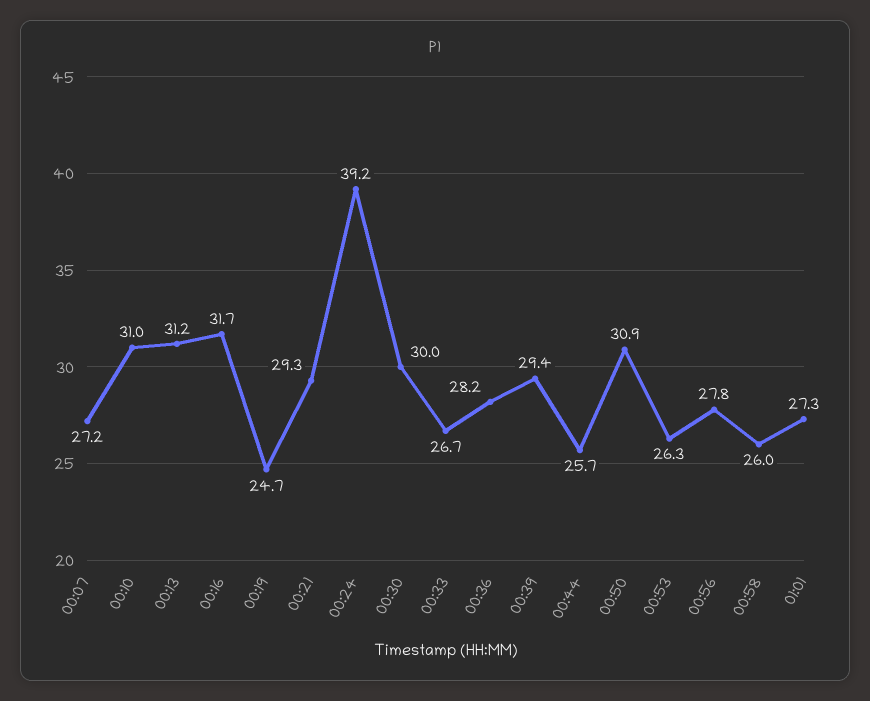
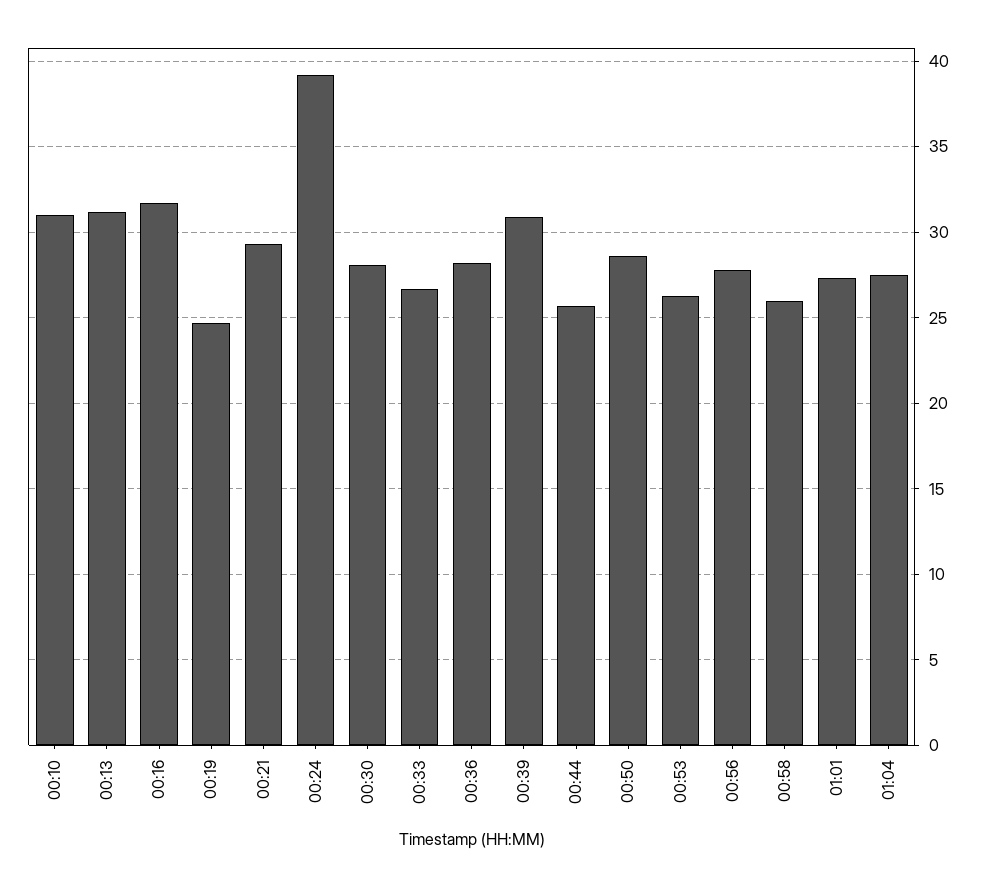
00:07: 27.2 -> none
00:30: 30 -> 28
00:39: 29.4 -> 31
00:50: 30.9 -> 28.5
01:04: none -> 27.5

